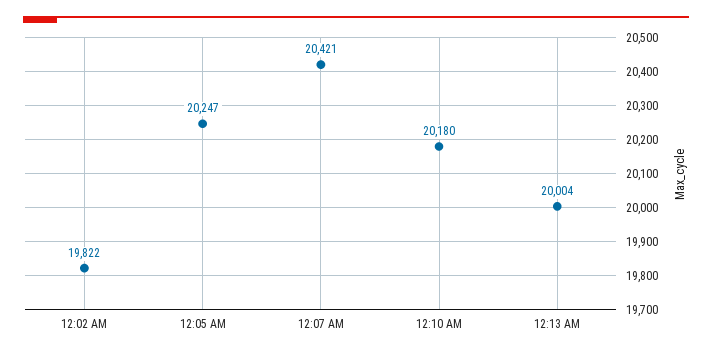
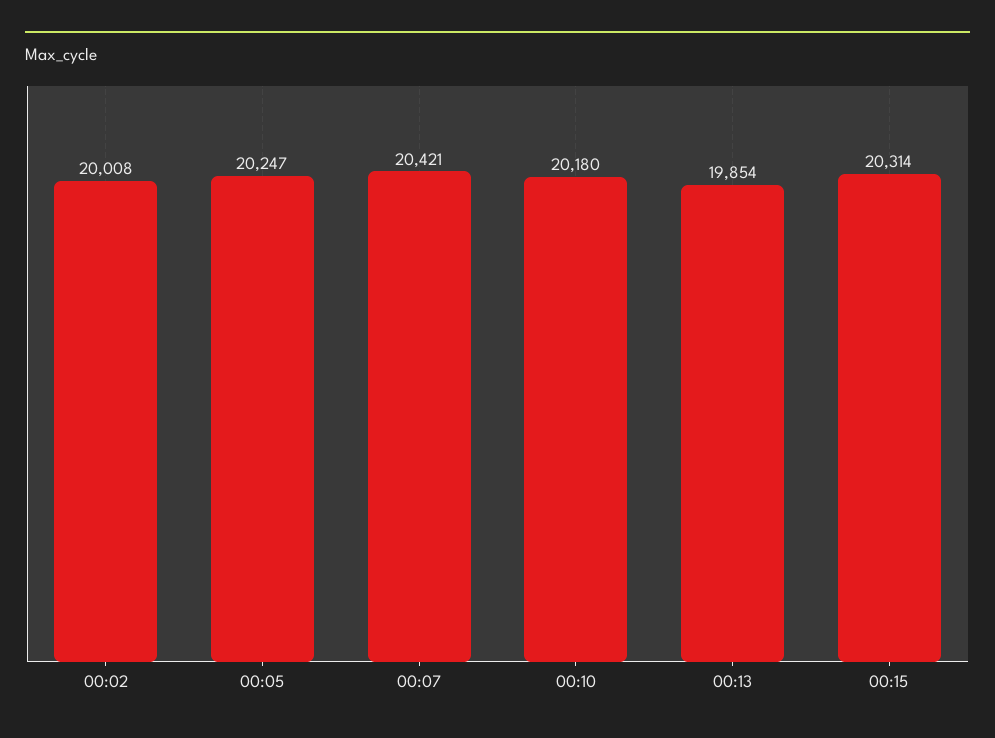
12:02 AM: 19822 -> 20008
12:13 AM: 20004 -> 19854
00:15: none -> 20314

